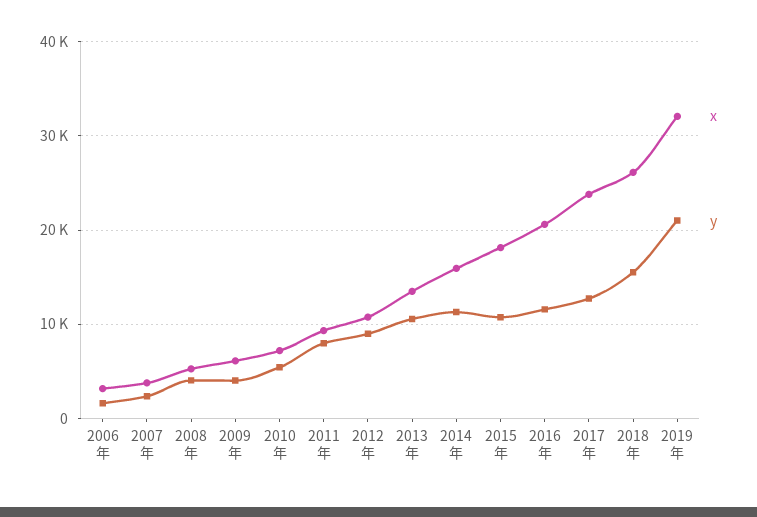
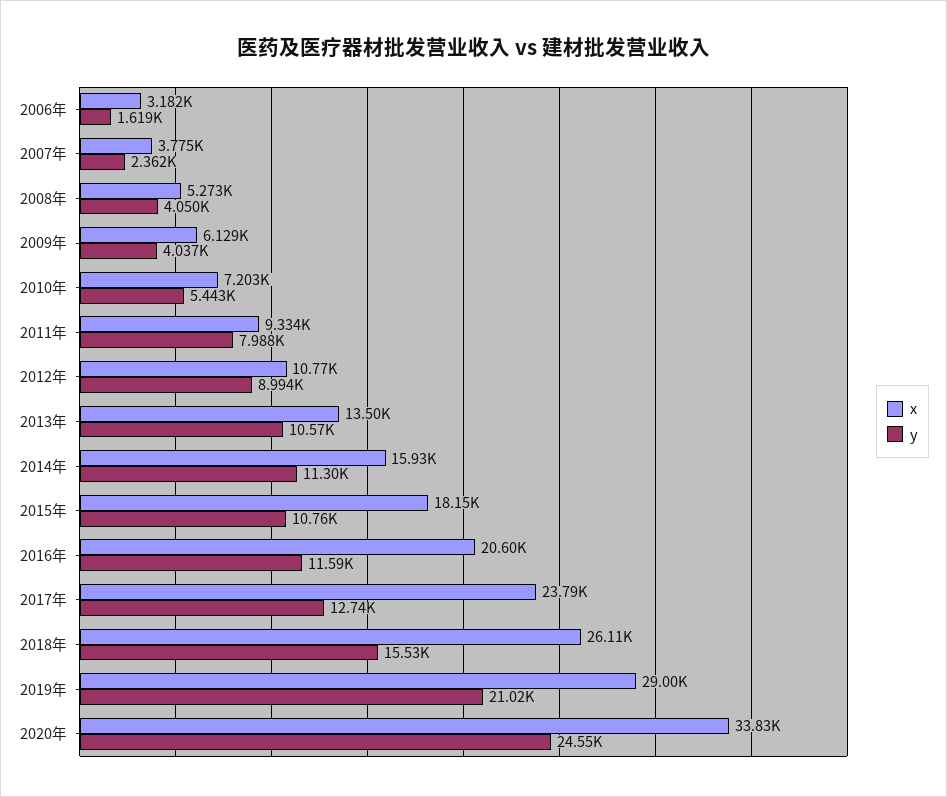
x, 2019年: 32000 -> 29000
x, 2020年: none -> 33830
y, 2020年: none -> 24550

